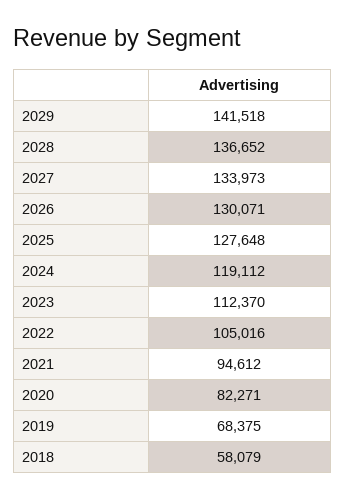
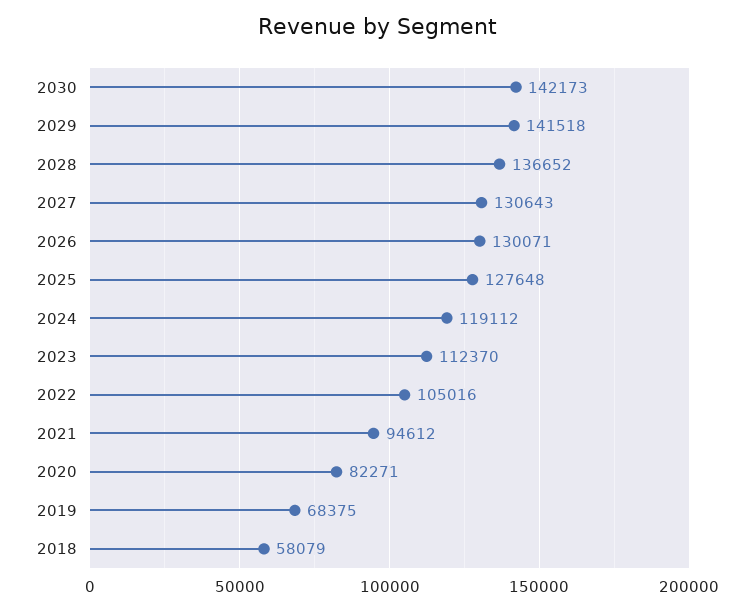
2027: 133973 -> 130643
2030: none -> 142173

